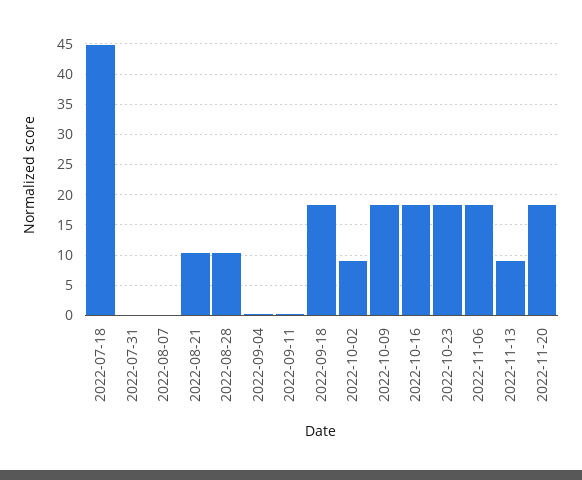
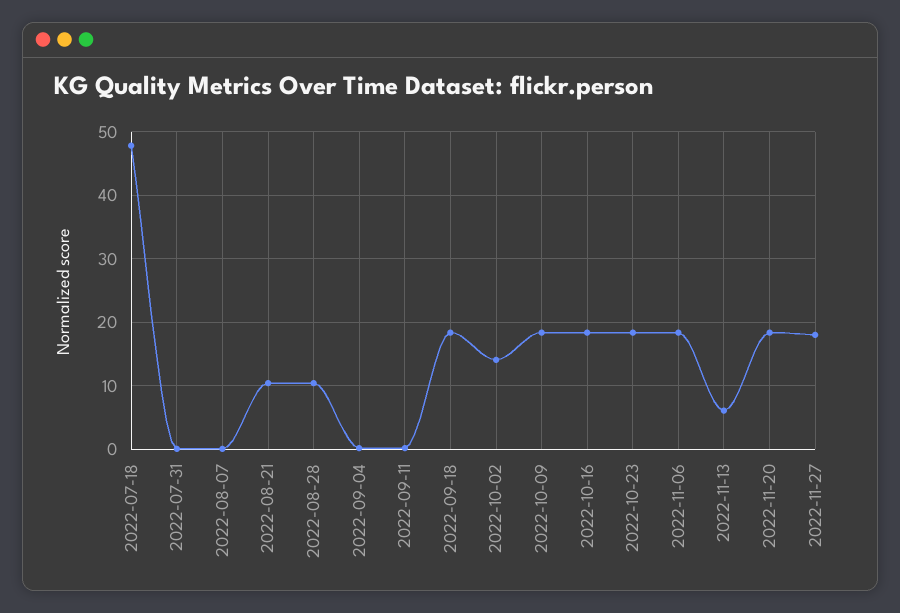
2022-07-18: 45 -> 48
2022-10-02: 9 -> 14
2022-11-13: 9 -> 6
2022-11-27: none -> 18

